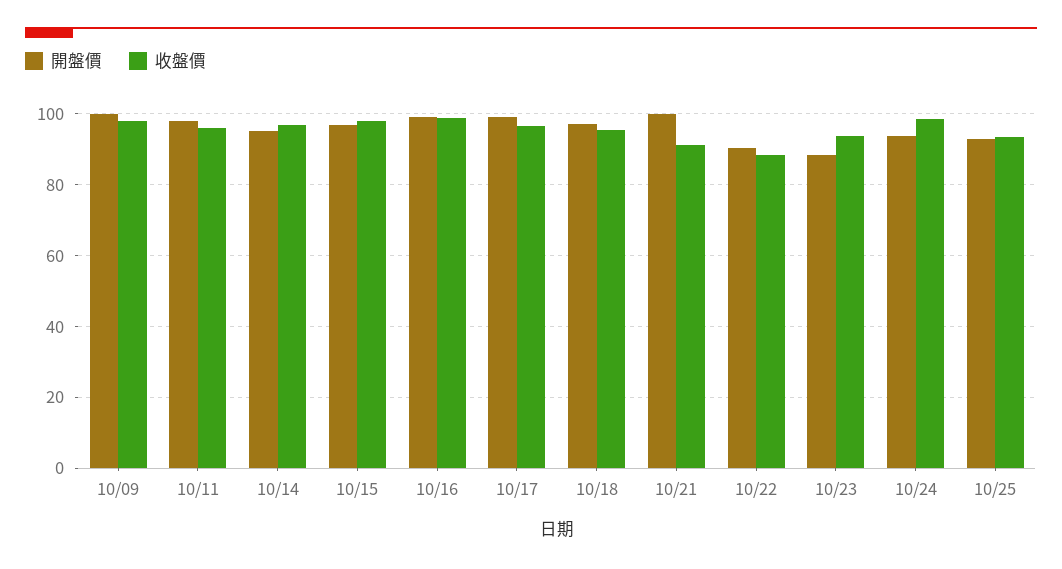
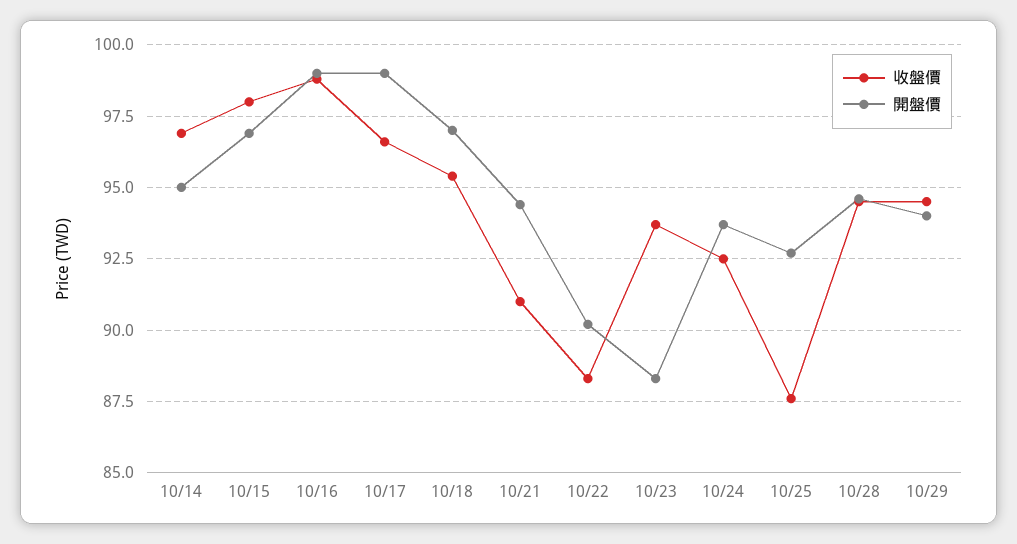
開盤價, 10/09: 100 -> none
收盤價, 10/09: 98 -> none
開盤價, 10/11: 98 -> none
收盤價, 10/11: 96 -> none
開盤價, 10/21: 100 -> 94.5
收盤價, 10/24: 98 -> 92.5
收盤價, 10/25: 94 -> 87.5
收盤價, 10/28: none -> 94.5
開盤價, 10/28: none -> 94.5
收盤價, 10/29: none -> 94.5
開盤價, 10/29: none -> 94

